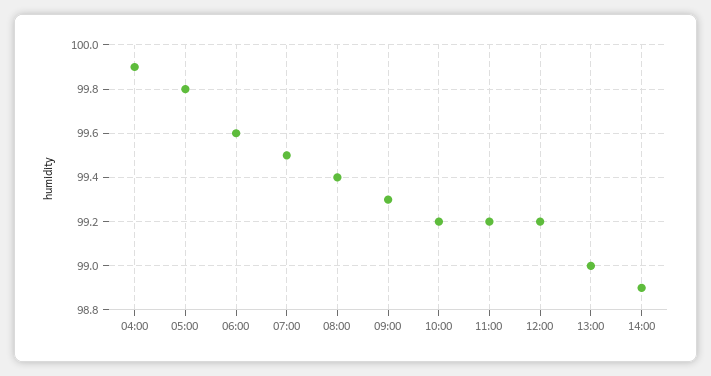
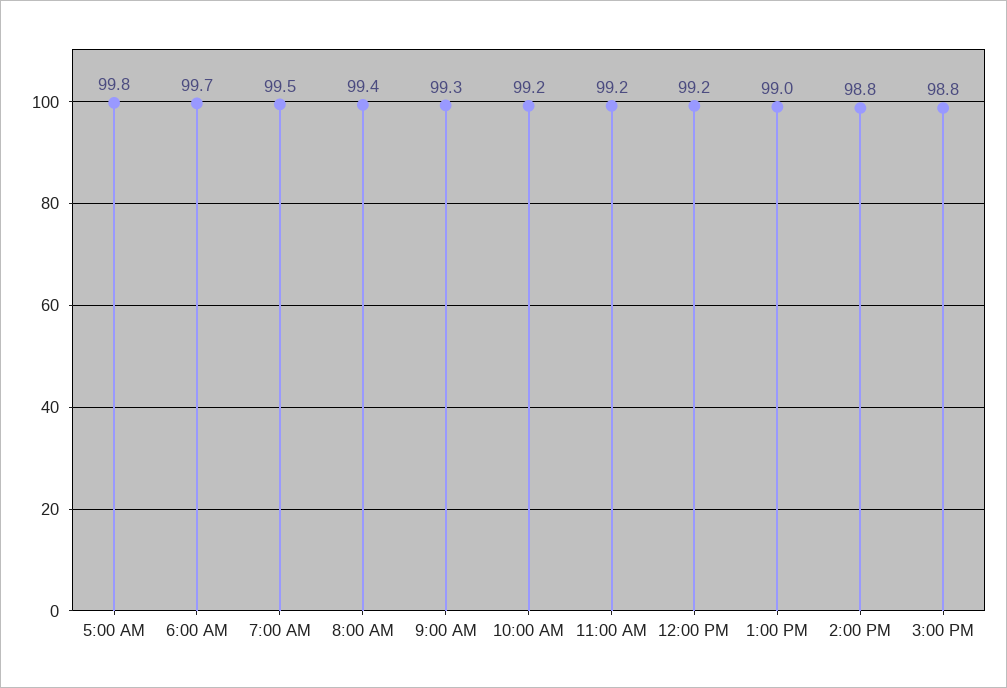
04:00: 99.9 -> none
06:00: 99.6 -> 99.7
14:00: 98.9 -> 98.8
3:00 PM: none -> 98.8

